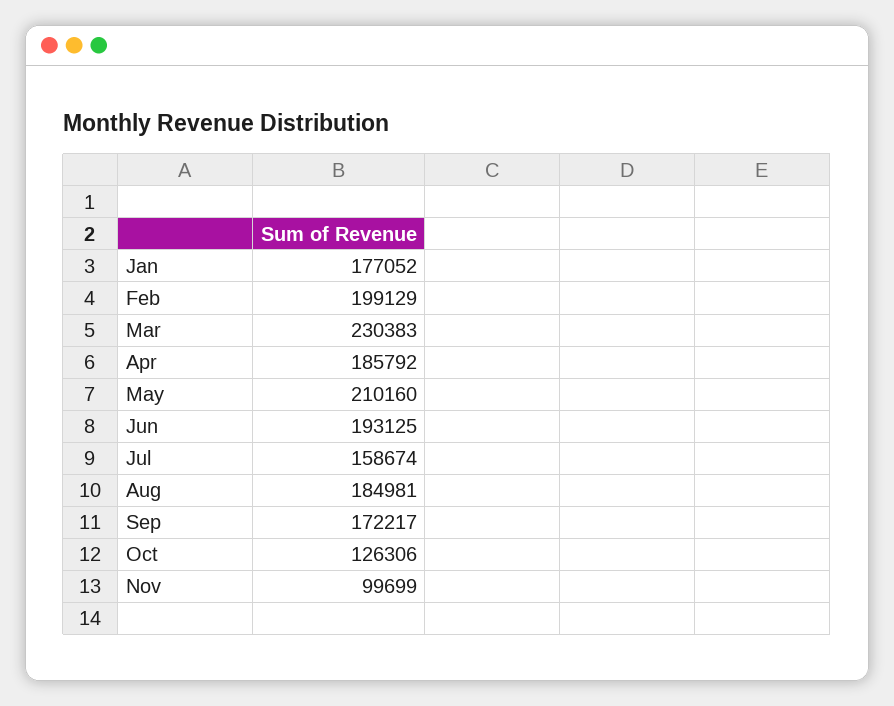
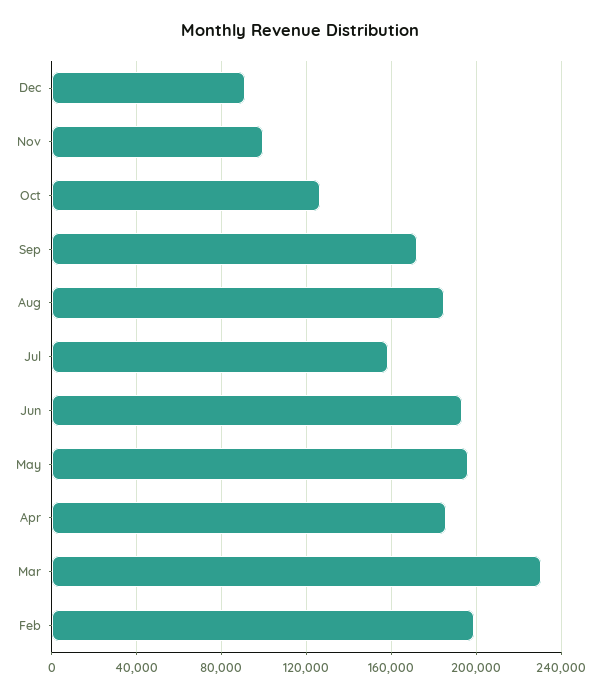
Jan: 177052 -> none
May: 210160 -> 195000
Dec: none -> 90000

